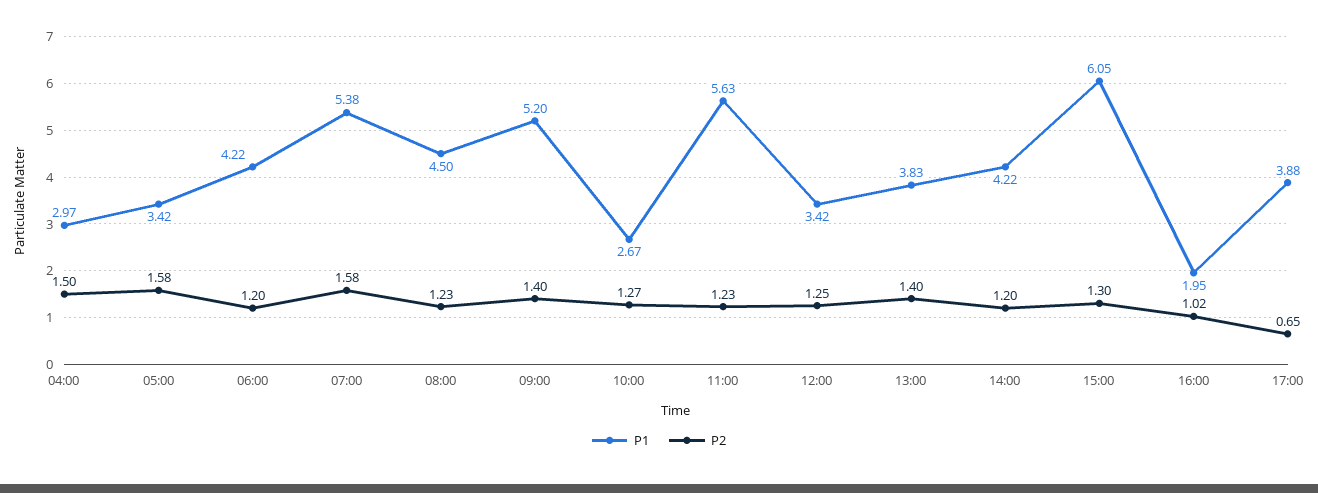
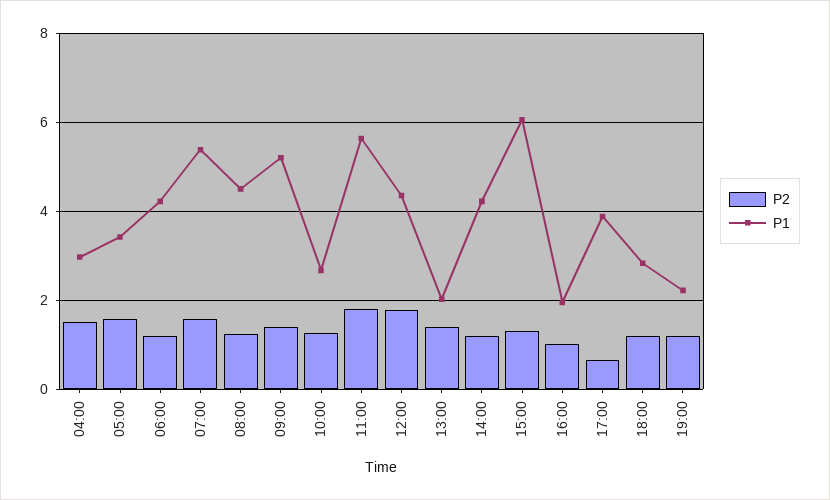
P2, 11:00: 1.23 -> 1.8
P1, 12:00: 3.42 -> 4.4
P2, 12:00: 1.25 -> 1.8
P1, 13:00: 3.83 -> 2
P2, 18:00: none -> 1.2
P1, 18:00: none -> 2.8
P2, 19:00: none -> 1.2
P1, 19:00: none -> 2.2

